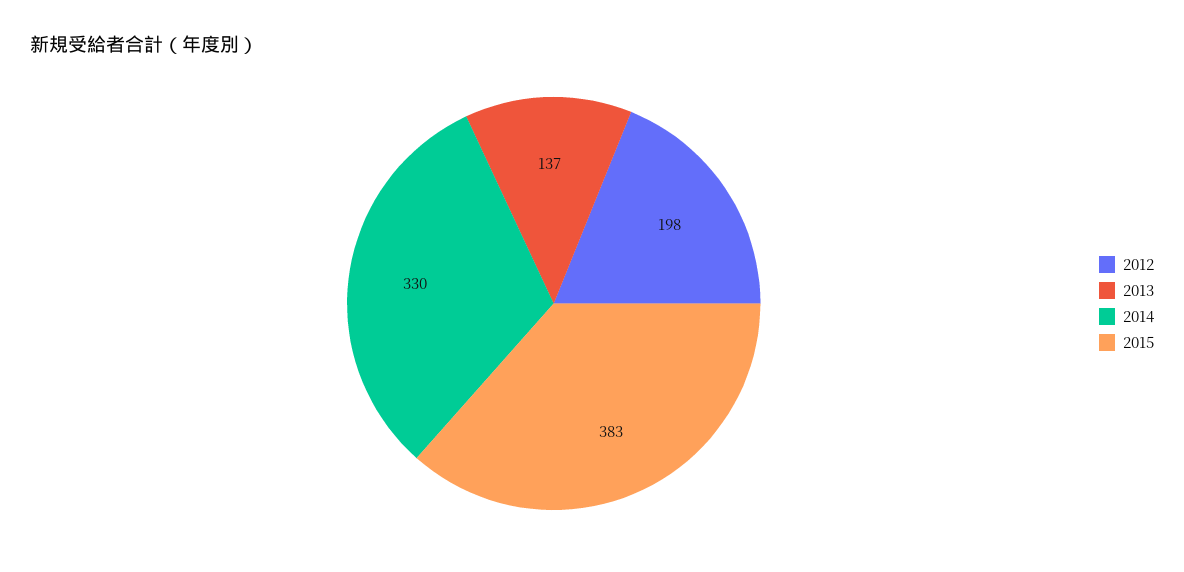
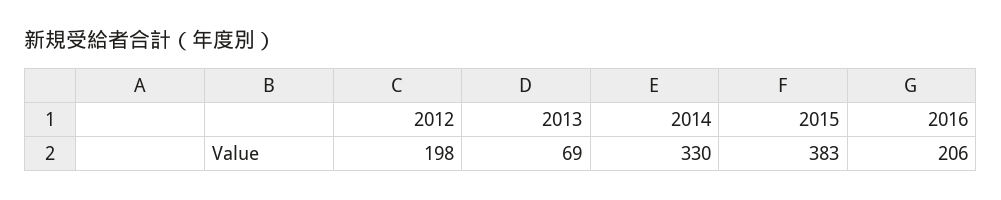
2013: 137 -> 69
2016: none -> 206

